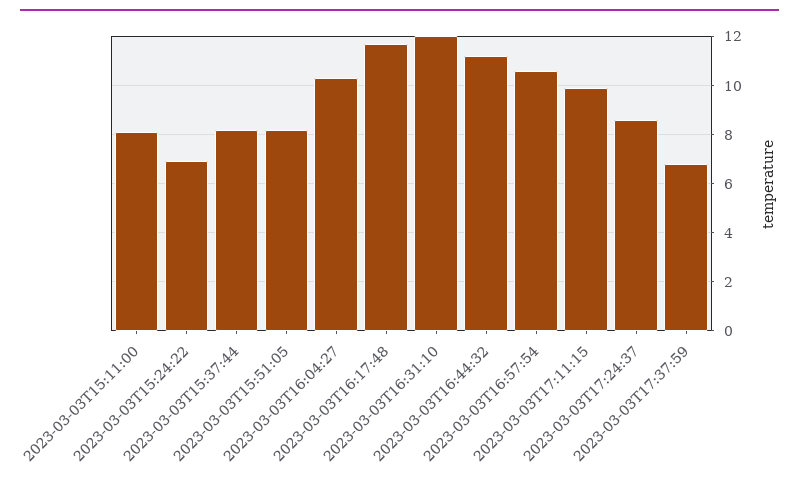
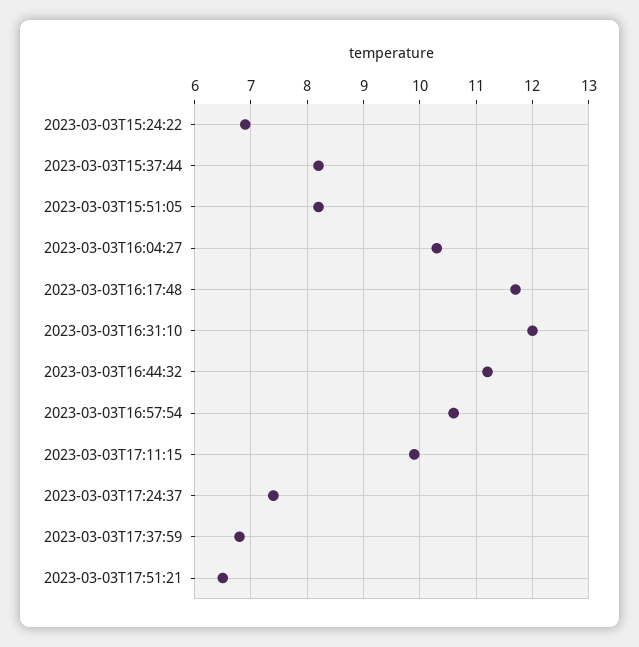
2023-03-03T15:11:00: 8 -> none
2023-03-03T17:24:37: 8.5 -> 7.5
2023-03-03T17:51:21: none -> 6.5

